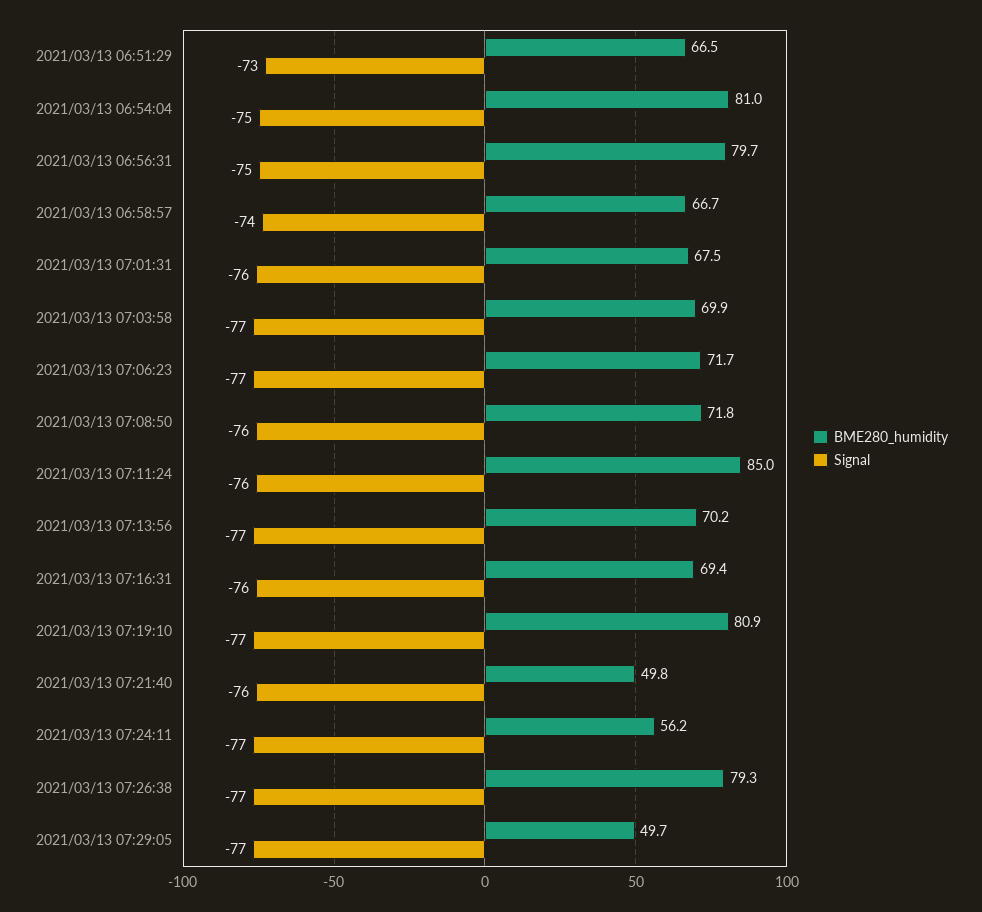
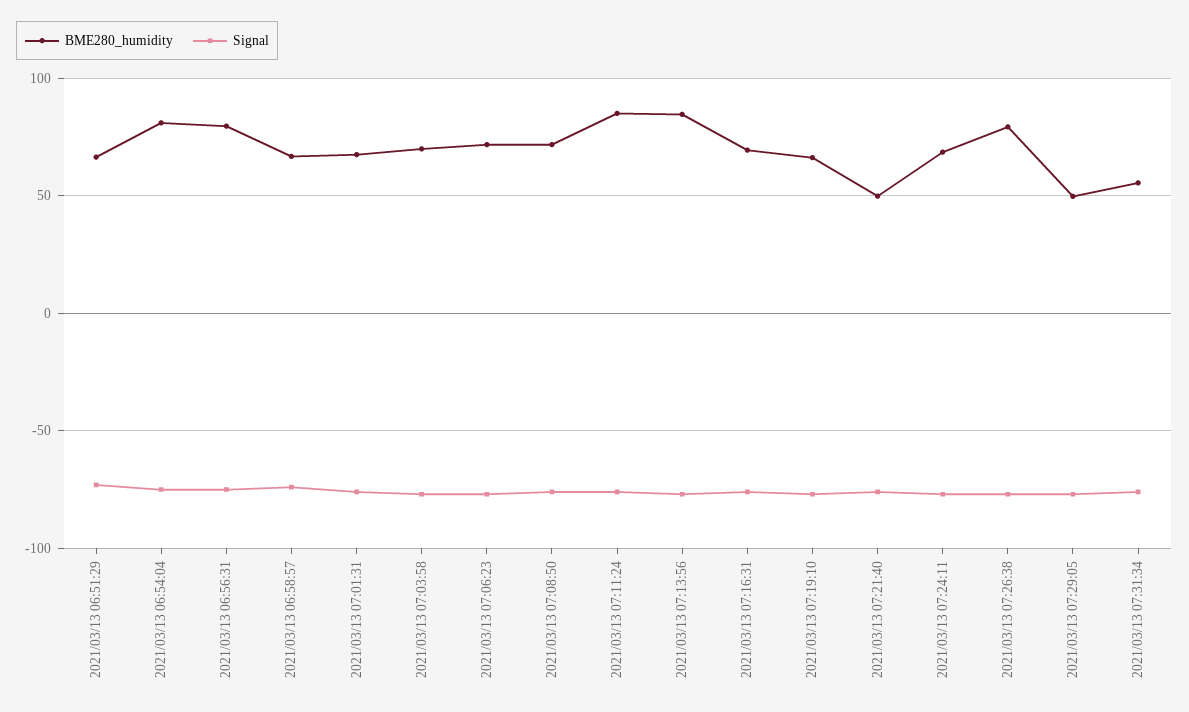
BME280_humidity, 2021/03/13 07:13:56: 70.2 -> 85
BME280_humidity, 2021/03/13 07:19:10: 80.9 -> 65
BME280_humidity, 2021/03/13 07:24:11: 56.2 -> 70
BME280_humidity, 2021/03/13 07:31:34: none -> 55
Signal, 2021/03/13 07:31:34: none -> -75

